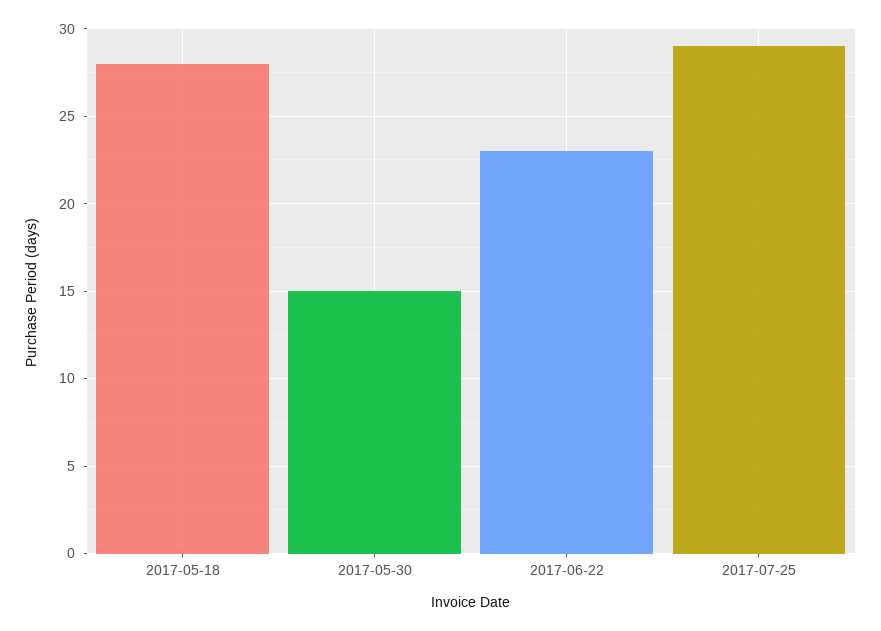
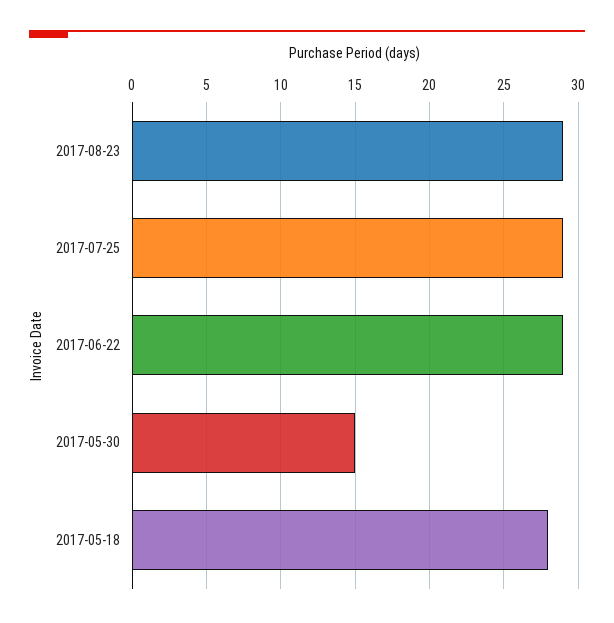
2017-06-22: 23 -> 29
2017-08-23: none -> 29

